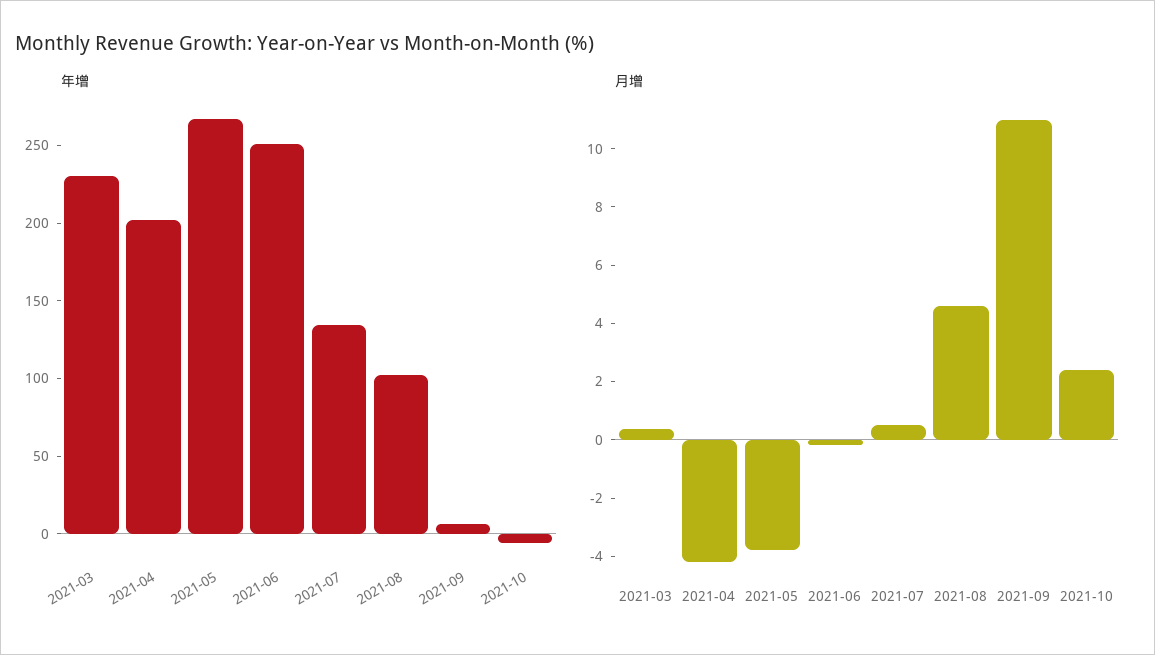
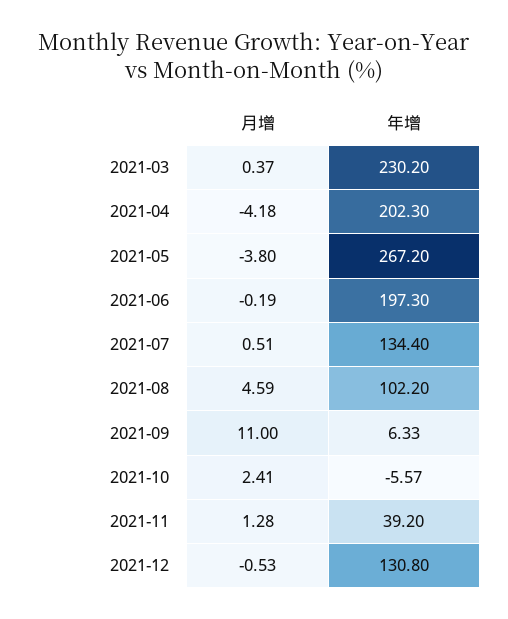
年增, 2021-06: 250 -> 197.3
月增, 2021-11: none -> 1.28
年增, 2021-11: none -> 39.2
月增, 2021-12: none -> -0.53
年增, 2021-12: none -> 130.8

